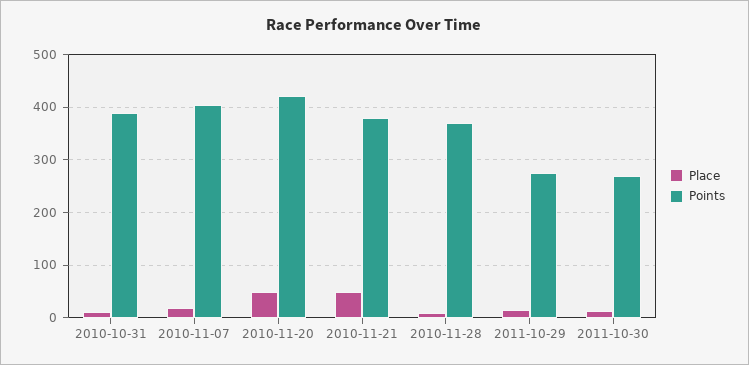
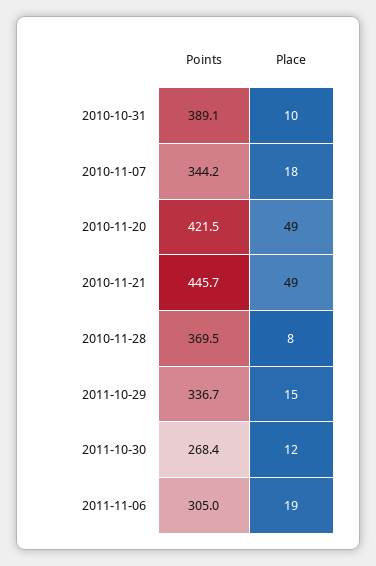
Points, 2010-11-07: 400 -> 344.2
Points, 2010-11-21: 380 -> 445.7
Points, 2011-10-29: 280 -> 336.7
Points, 2011-11-06: none -> 305
Place, 2011-11-06: none -> 19

